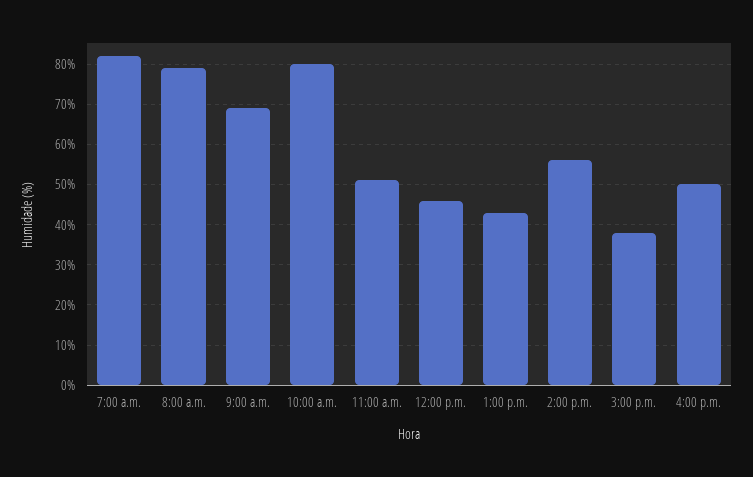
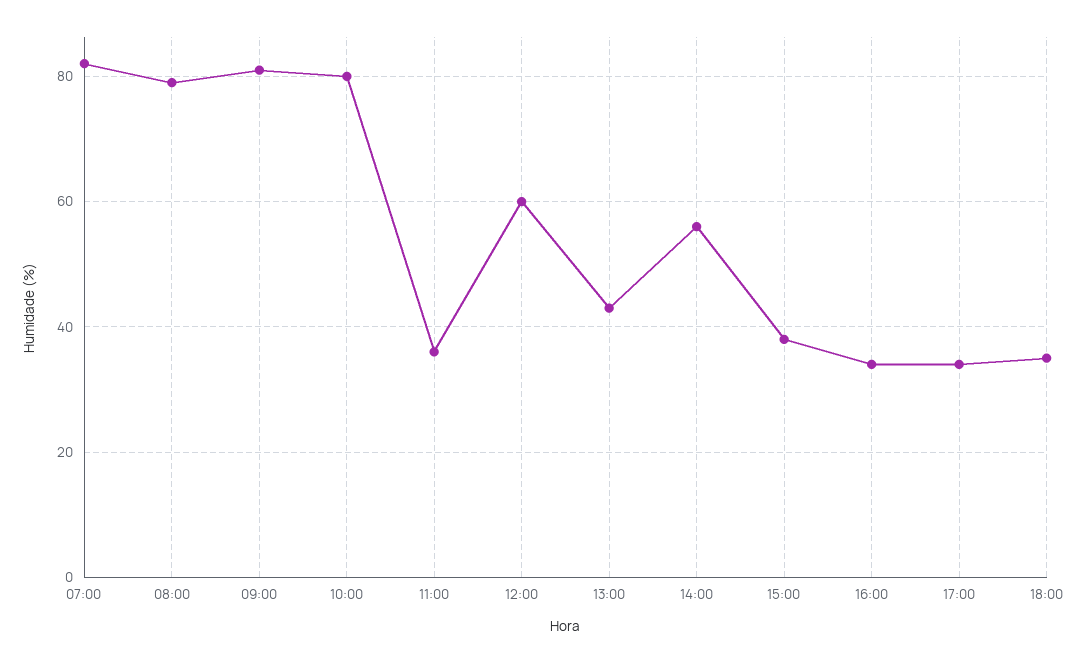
9:00 a.m.: 70 -> 80
11:00 a.m.: 50 -> 35
12:00 p.m.: 45 -> 60
4:00 p.m.: 50 -> 35
17:00: none -> 35
18:00: none -> 35

